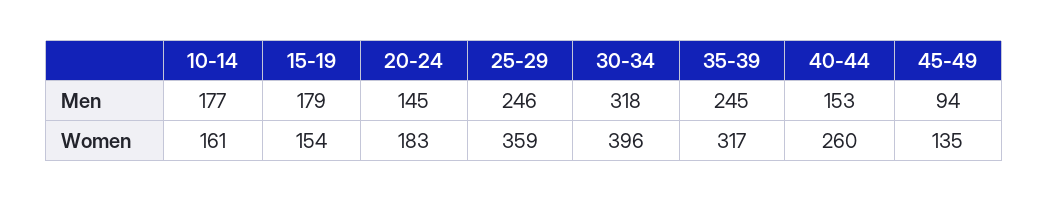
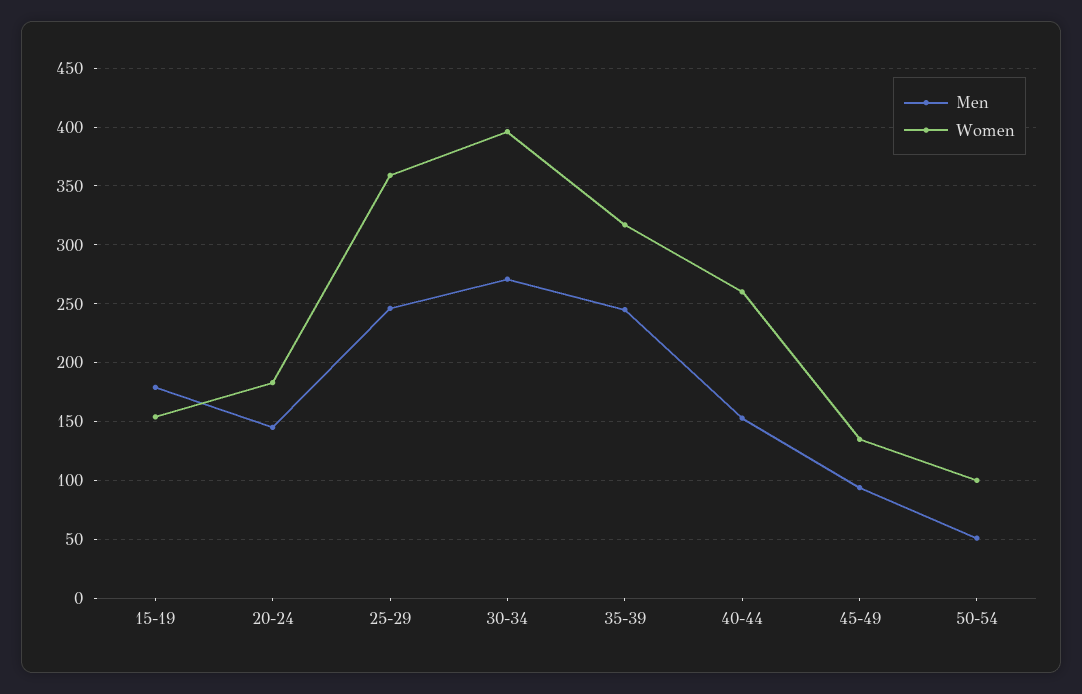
Men, 10-14: 177 -> none
Men, 30-34: 318 -> 270
Women, 10-14: 161 -> none
Men, 50-54: none -> 50
Women, 50-54: none -> 100

